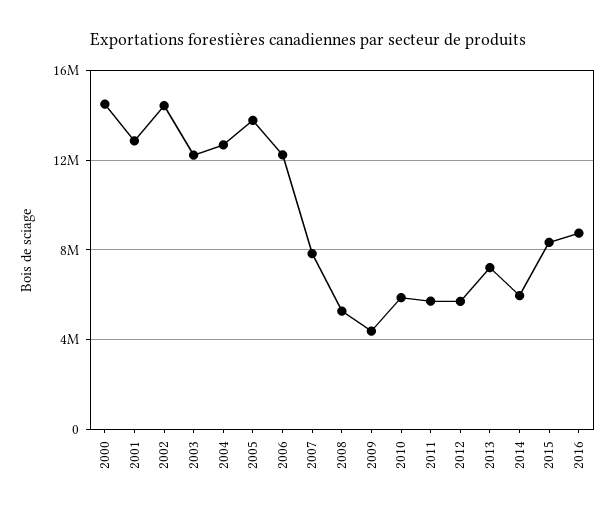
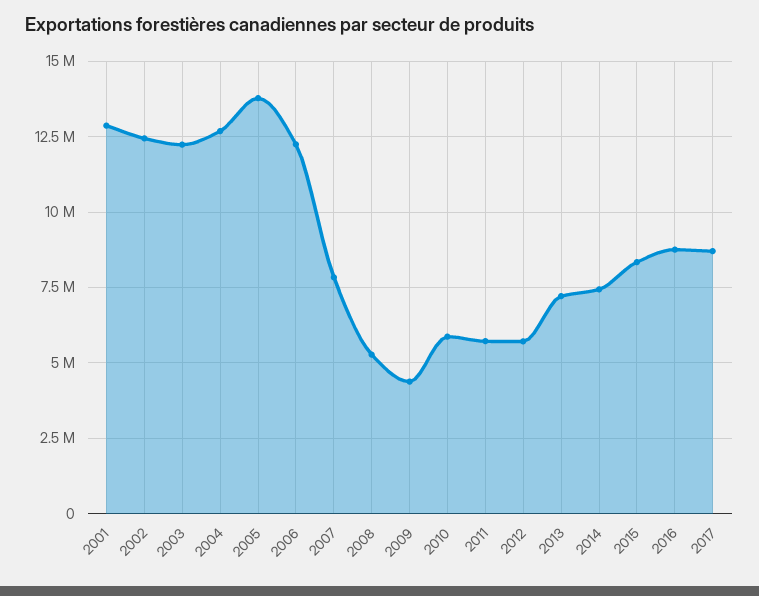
2000: 14500000 -> none
2002: 14500000 -> 12500000
2014: 6000000 -> 7500000
2017: none -> 8750000

